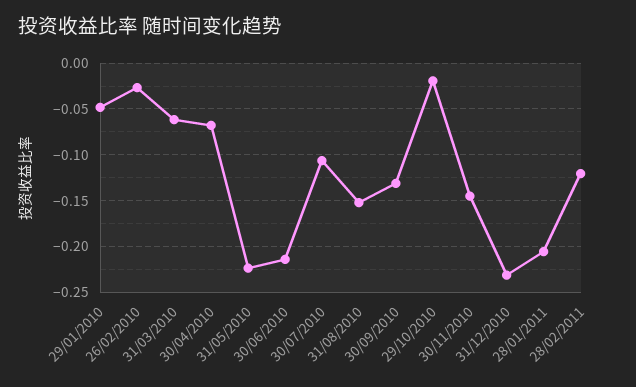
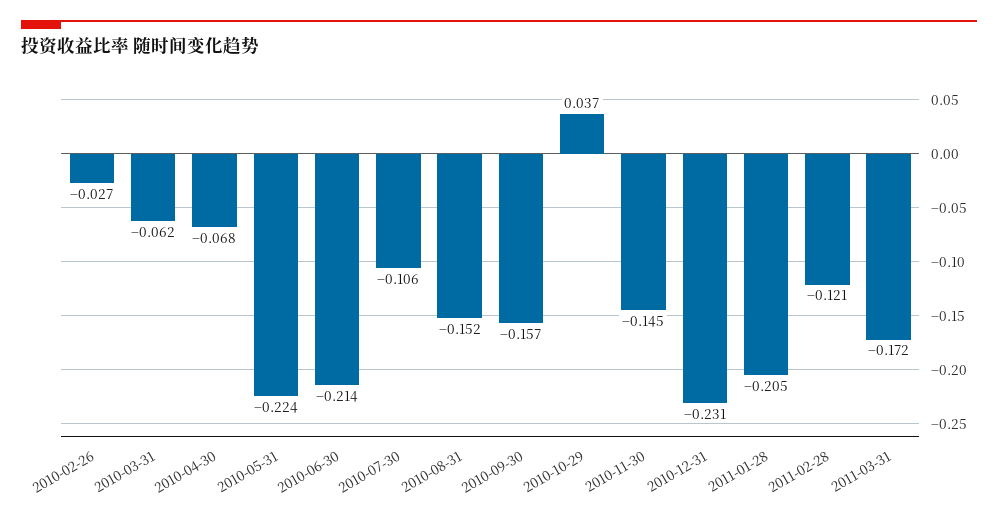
29/01/2010: -0.05 -> none
30/09/2010: -0.13 -> -0.157
29/10/2010: -0.02 -> 0.037
2011-03-31: none -> -0.172

